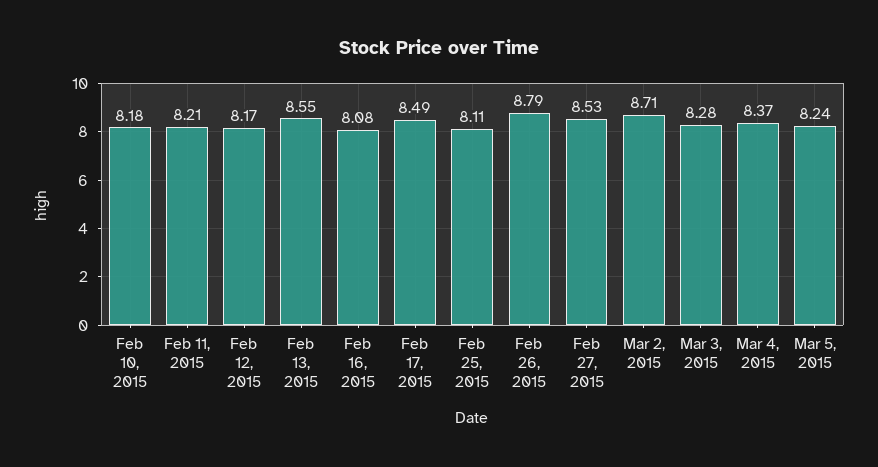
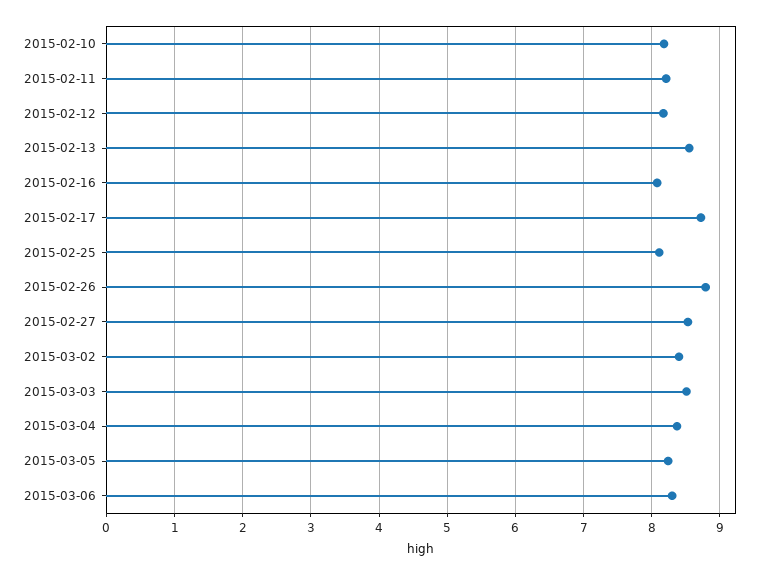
Feb 17, 2015: 8.49 -> 8.7
Mar 2, 2015: 8.71 -> 8.4
Mar 3, 2015: 8.28 -> 8.5
2015-03-06: none -> 8.3

